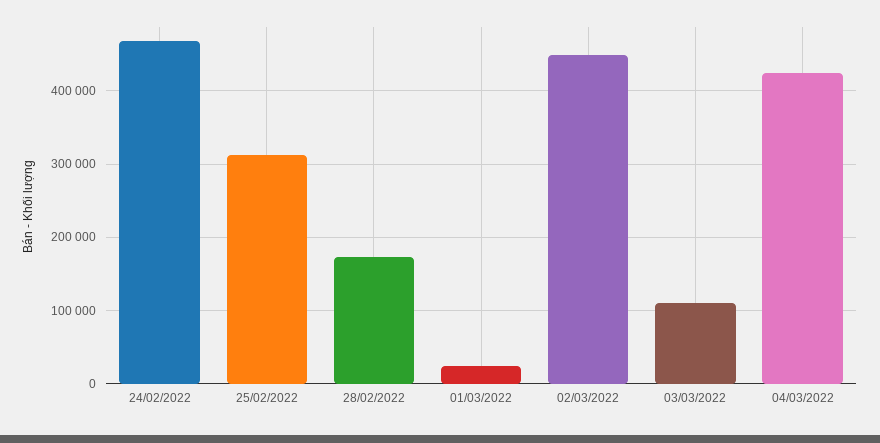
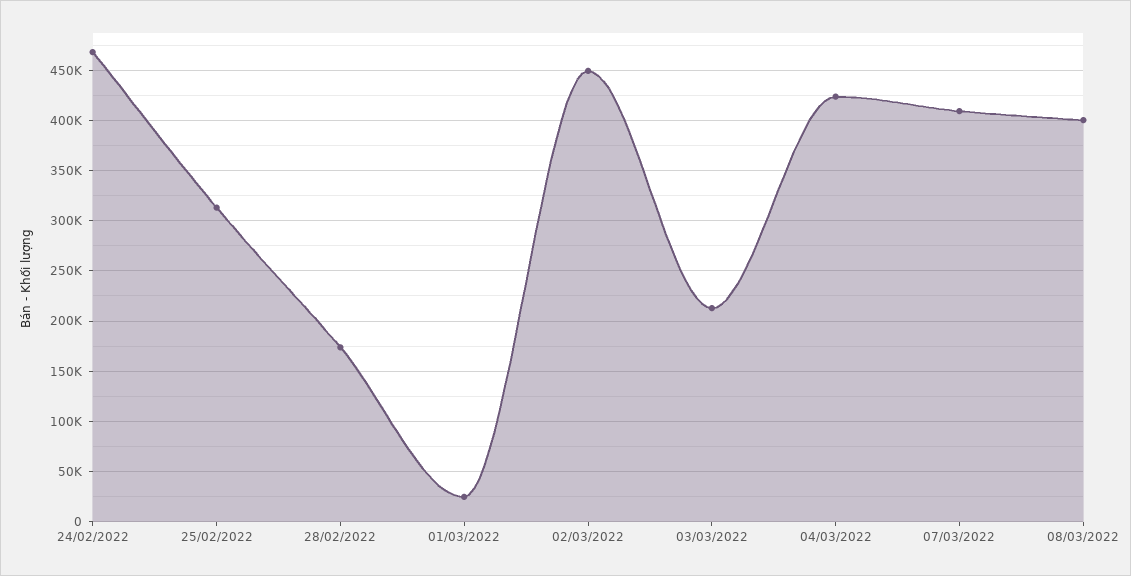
03/03/2022: 110000 -> 210000
07/03/2022: none -> 410000
08/03/2022: none -> 400000

